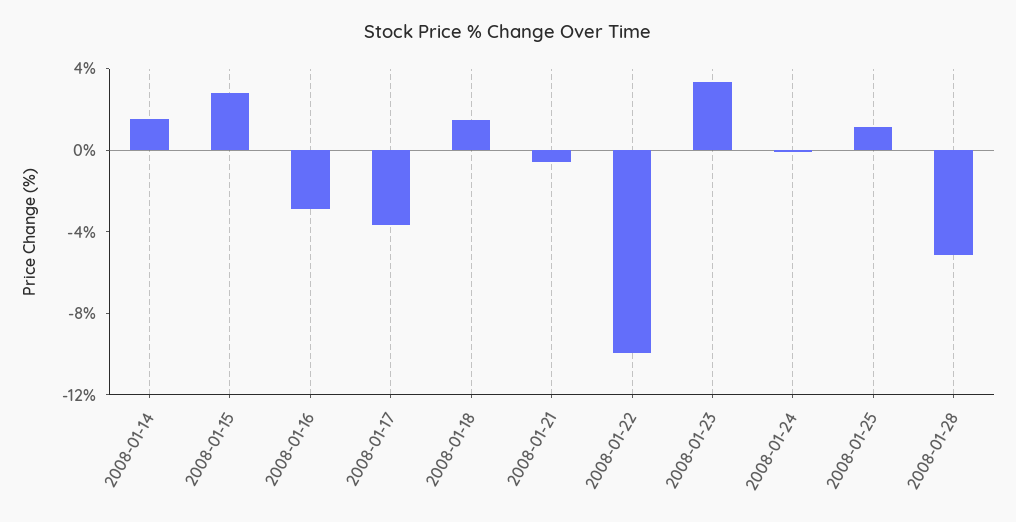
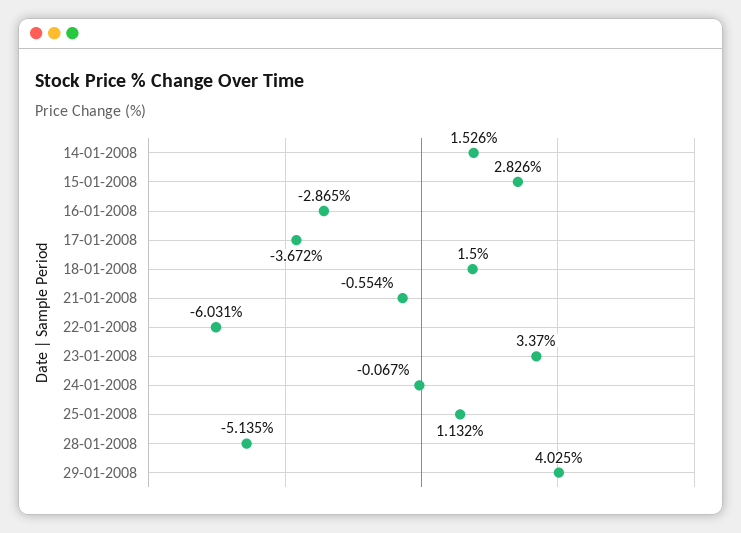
2008-01-22: -10 -> -6.031
29-01-2008: none -> 4.025

